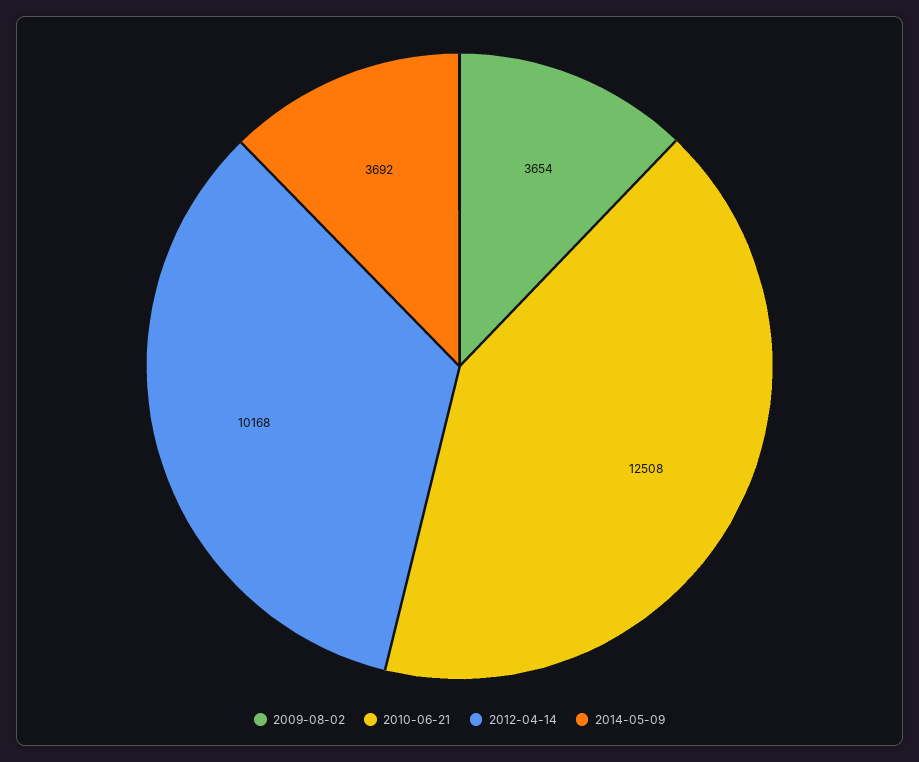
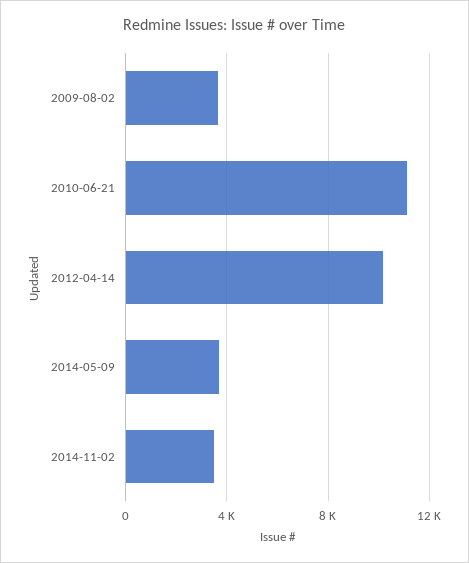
2010-06-21: 12508 -> 11000
2014-11-02: none -> 3500

